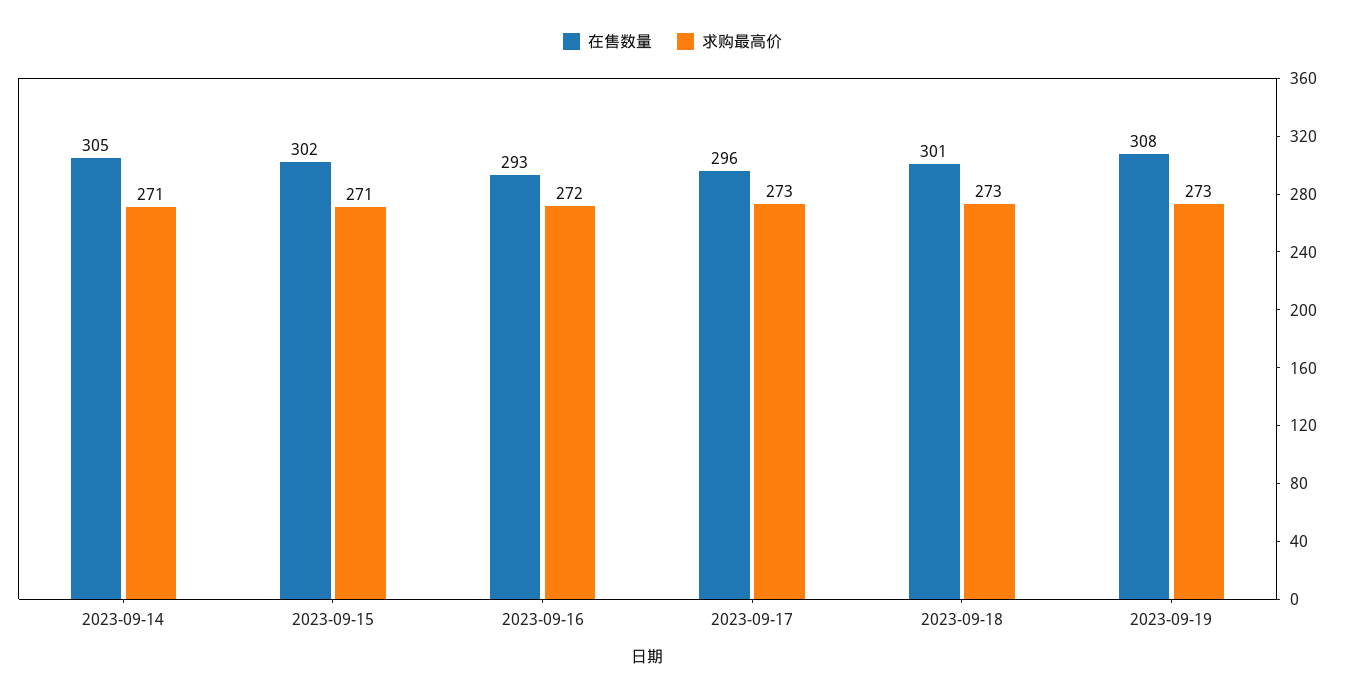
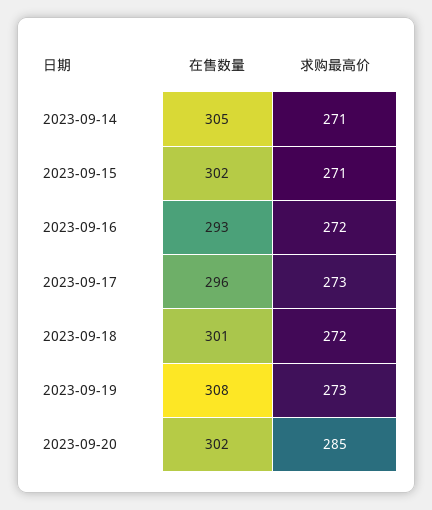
求购最高价, 2023-09-18: 273 -> 272
在售数量, 2023-09-20: none -> 302
求购最高价, 2023-09-20: none -> 285

